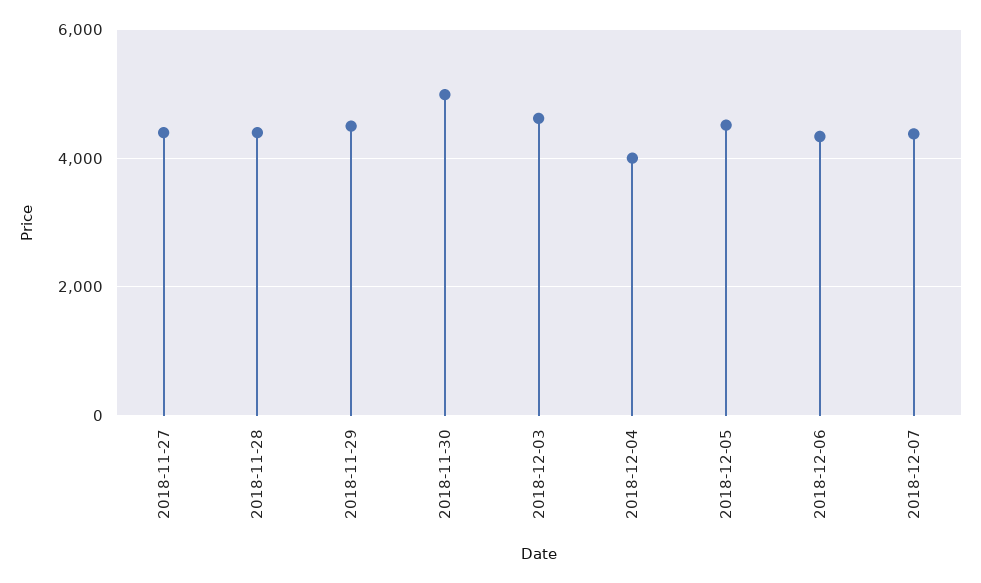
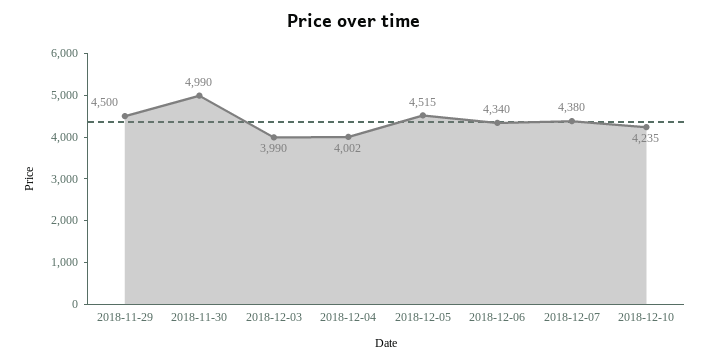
2018-11-27: 4400 -> none
2018-11-28: 4400 -> none
2018-12-03: 4600 -> 3990
2018-12-10: none -> 4235

